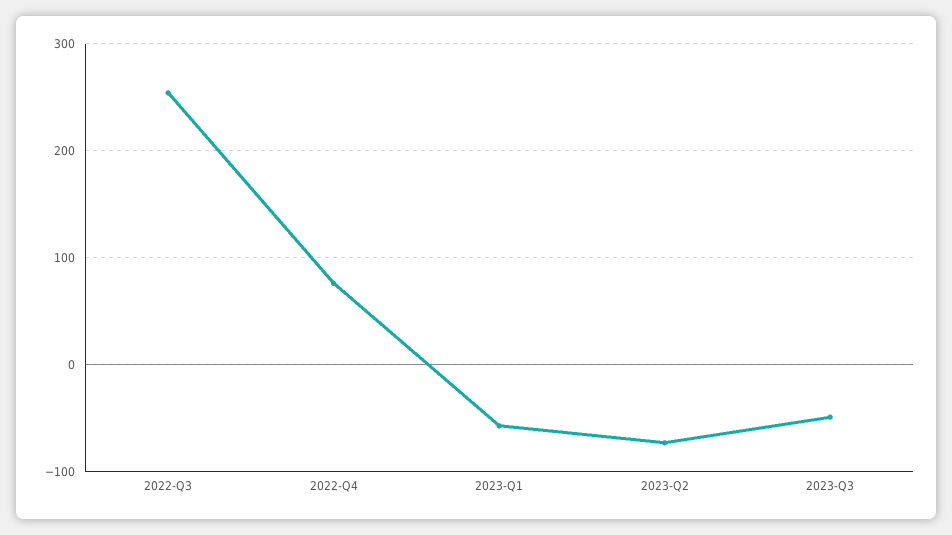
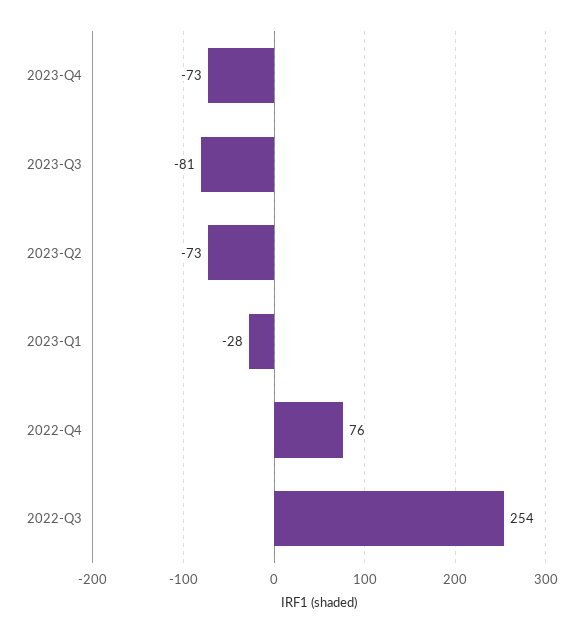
2023-Q1: -60 -> -28
2023-Q3: -50 -> -81
2023-Q4: none -> -73

